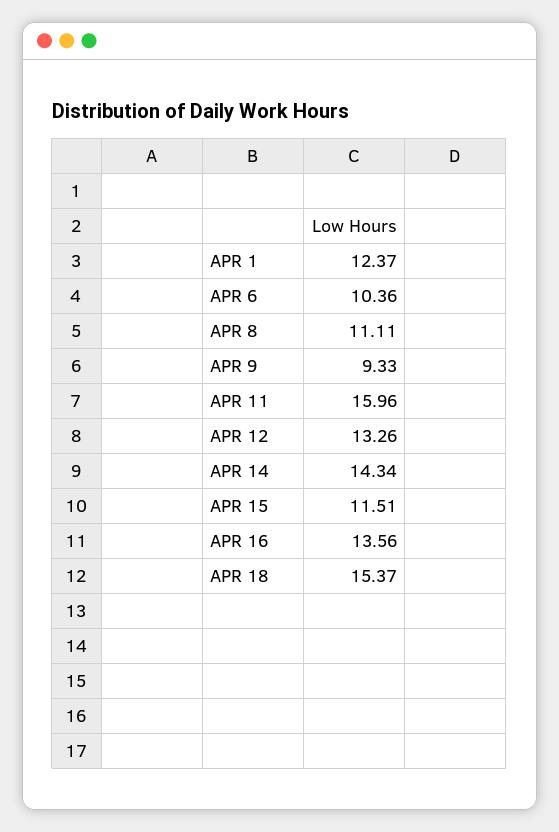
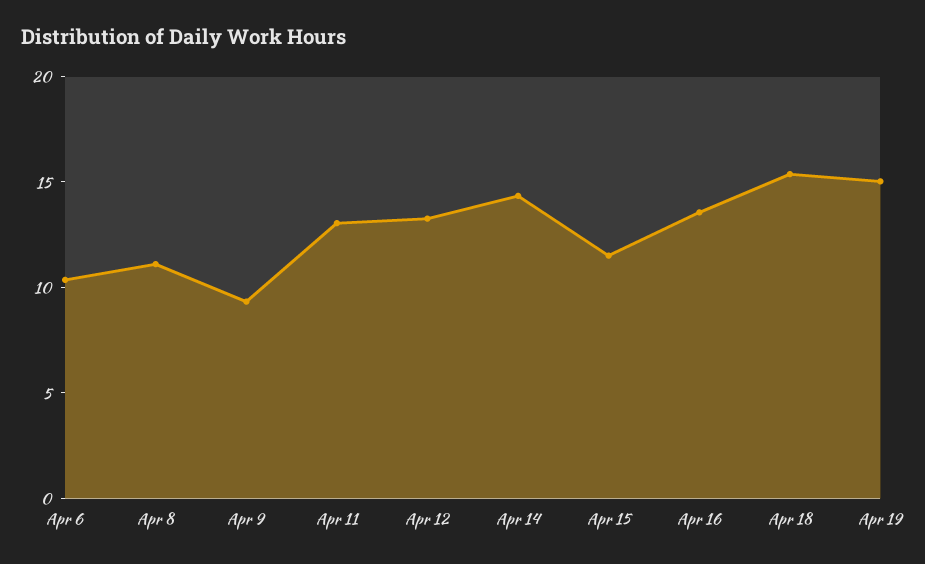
APR 1: 12.37 -> none
APR 11: 15.96 -> 13
Apr 19: none -> 15

